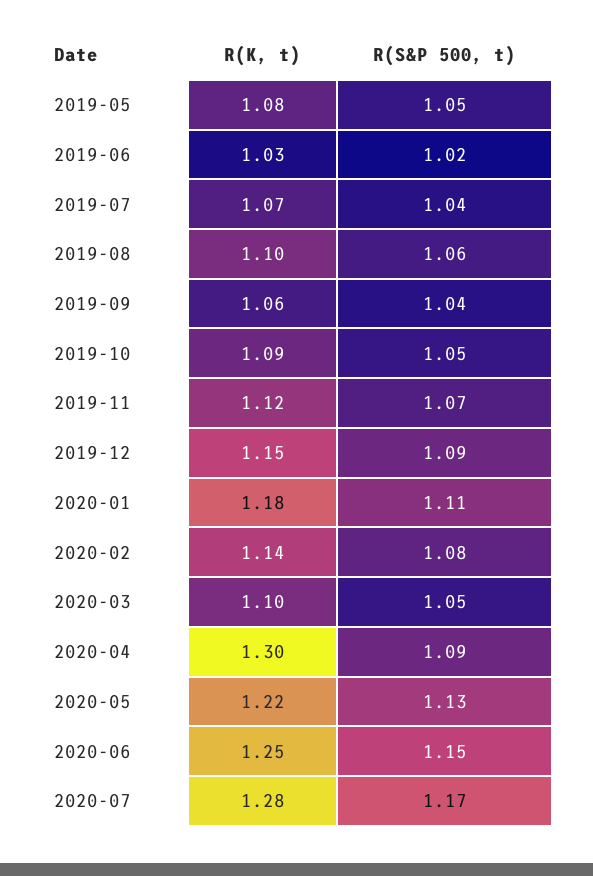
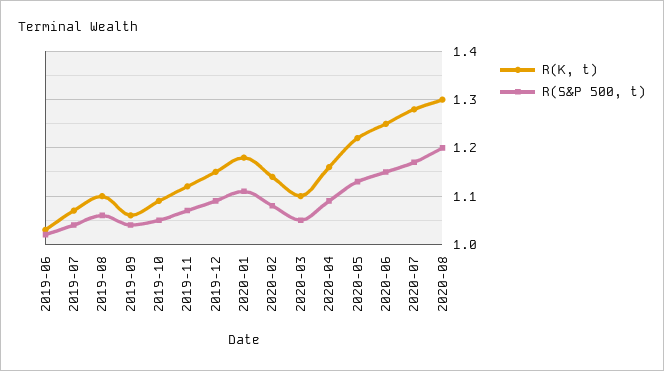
R(K, t), 2019-05: 1.08 -> none
R(S&P 500, t), 2019-05: 1.05 -> none
R(K, t), 2020-04: 1.3 -> 1.15
R(K, t), 2020-08: none -> 1.3
R(S&P 500, t), 2020-08: none -> 1.2

